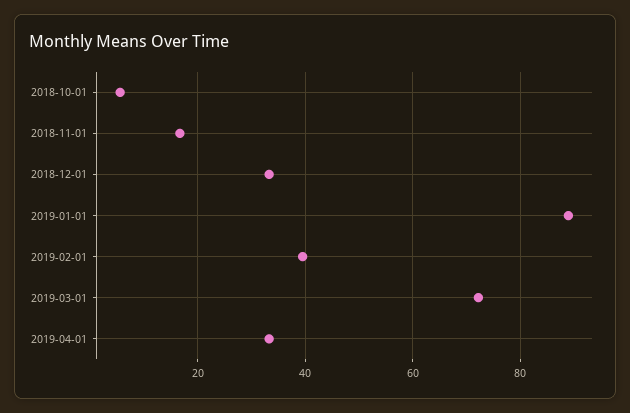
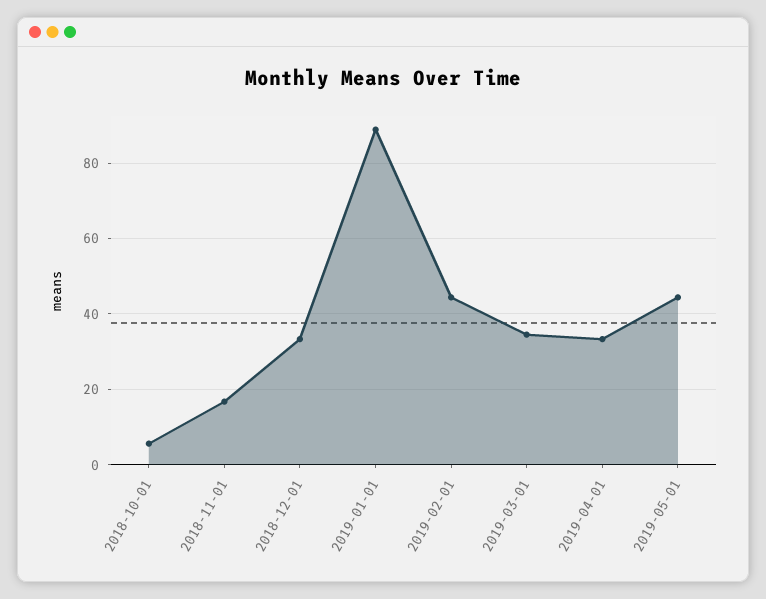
2019-02-01: 40 -> 44
2019-03-01: 72 -> 34
2019-05-01: none -> 44

